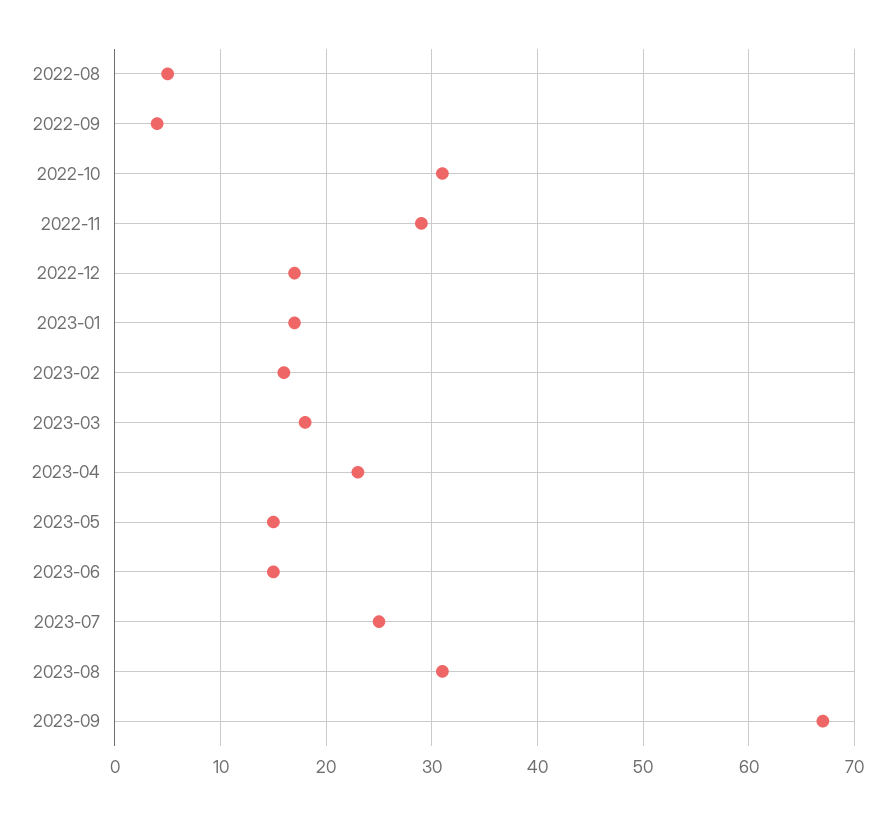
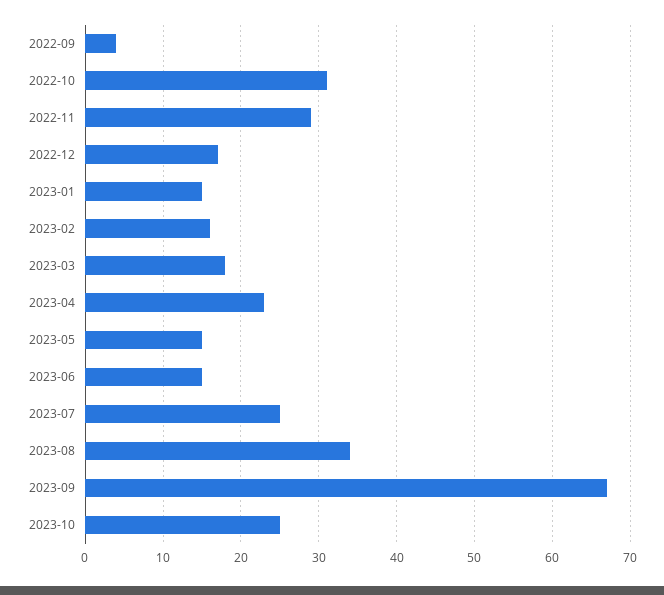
2022-08: 5 -> none
2023-01: 17 -> 15
2023-08: 31 -> 34
2023-10: none -> 25

